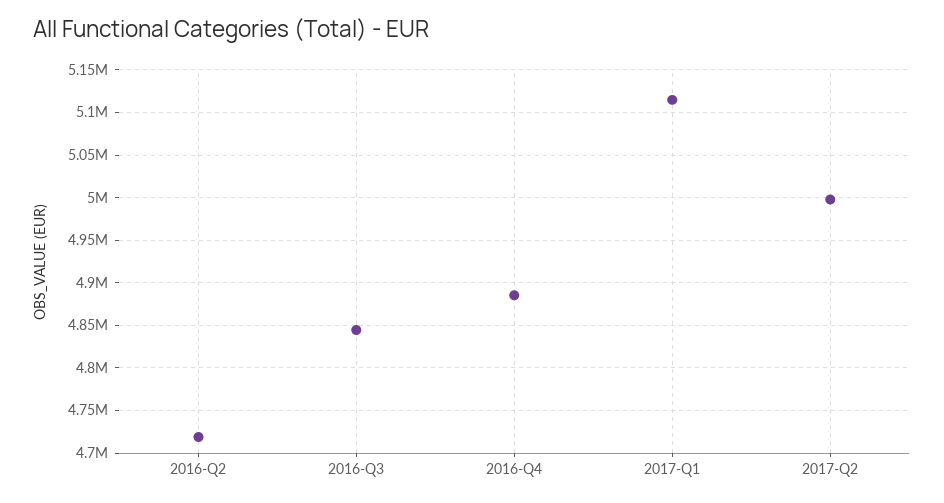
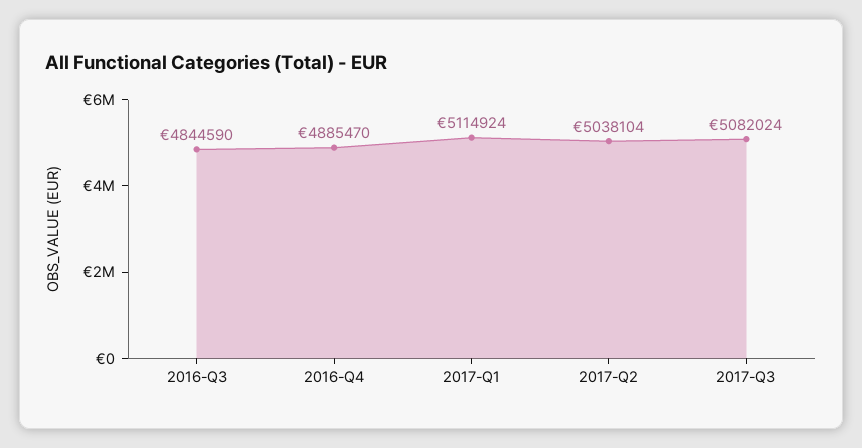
2016-Q2: 4720000 -> none
2017-Q2: 5000000 -> 5038104
2017-Q3: none -> 5082024

